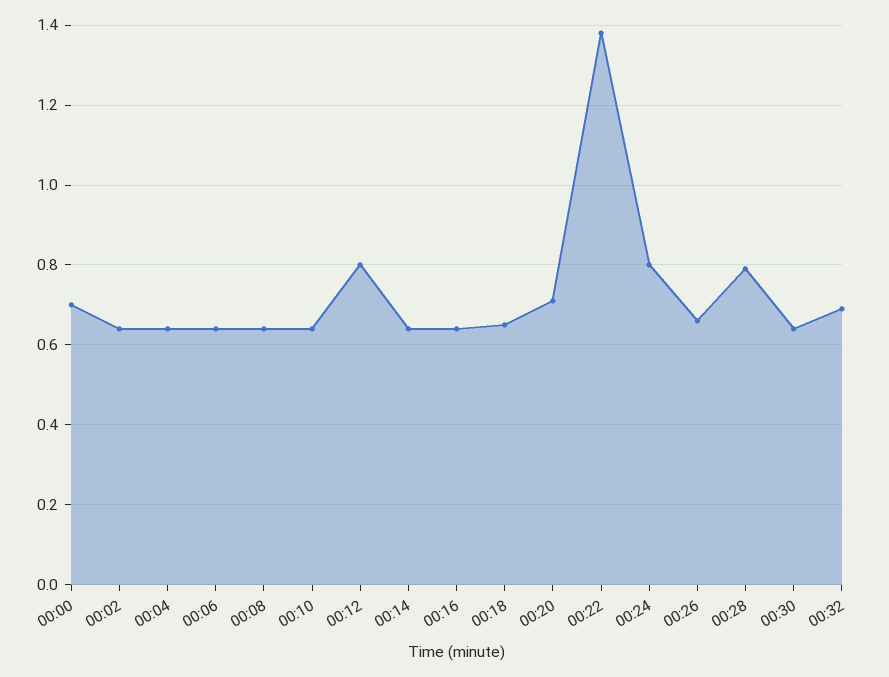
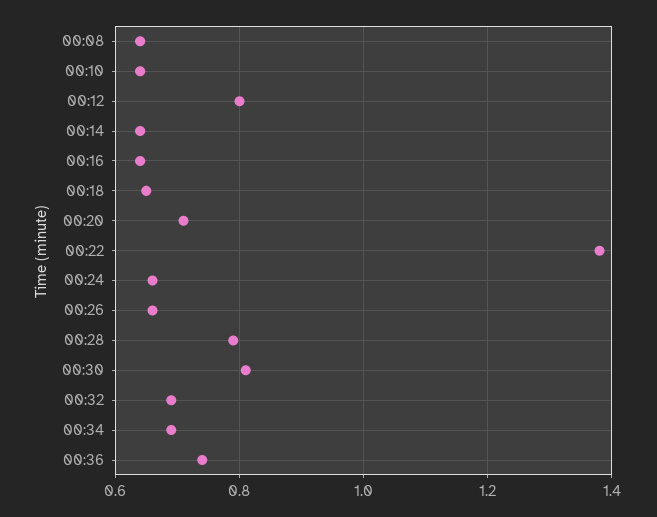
00:00: 0.7 -> none
00:02: 0.65 -> none
00:04: 0.65 -> none
00:06: 0.65 -> none
00:24: 0.8 -> 0.65
00:30: 0.65 -> 0.8
00:34: none -> 0.7
00:36: none -> 0.75

